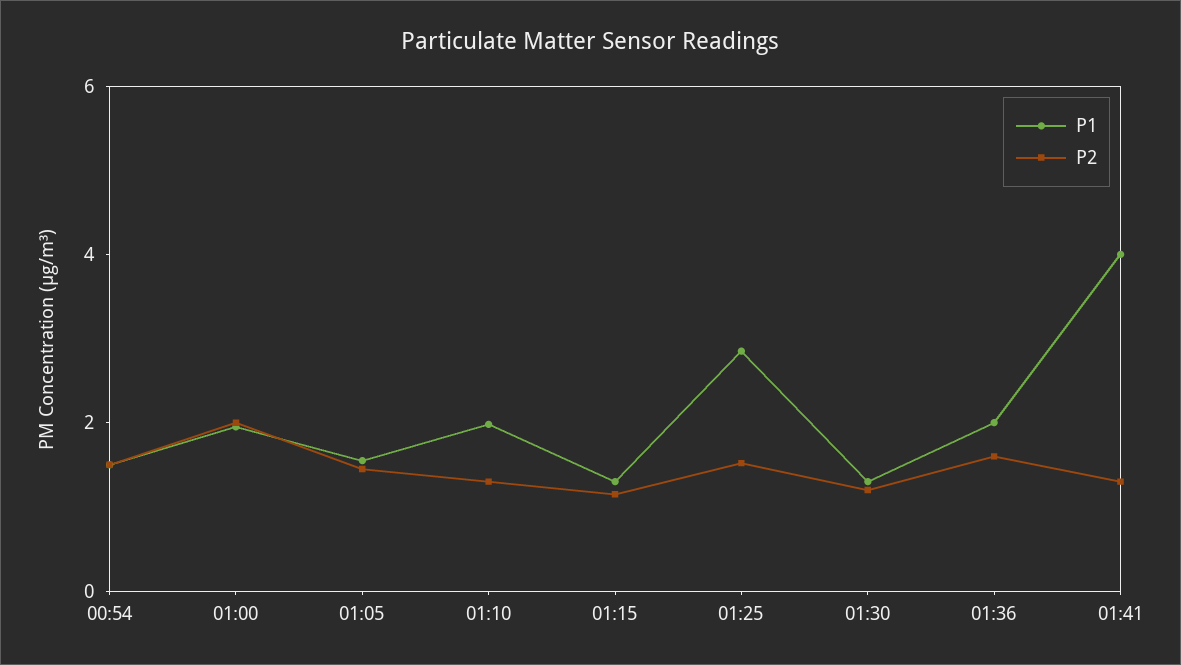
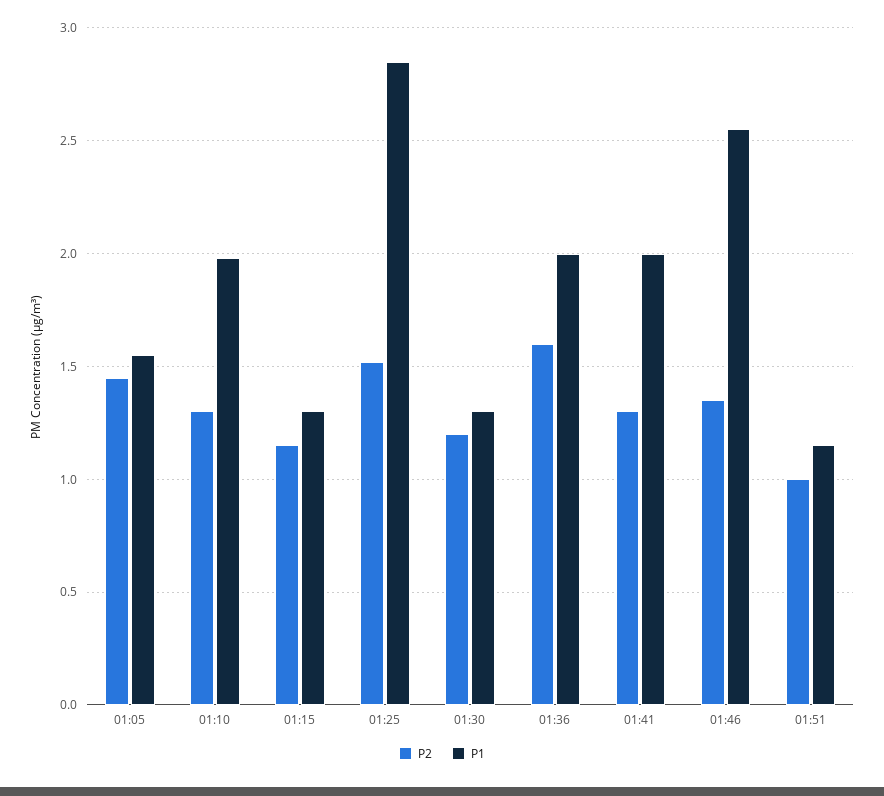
P1, 00:54: 1.5 -> none
P2, 00:54: 1.5 -> none
P1, 01:00: 2 -> none
P2, 01:00: 2 -> none
P1, 01:41: 4 -> 2
P2, 01:46: none -> 1.35
P1, 01:46: none -> 2.55
P2, 01:51: none -> 1
P1, 01:51: none -> 1.15

